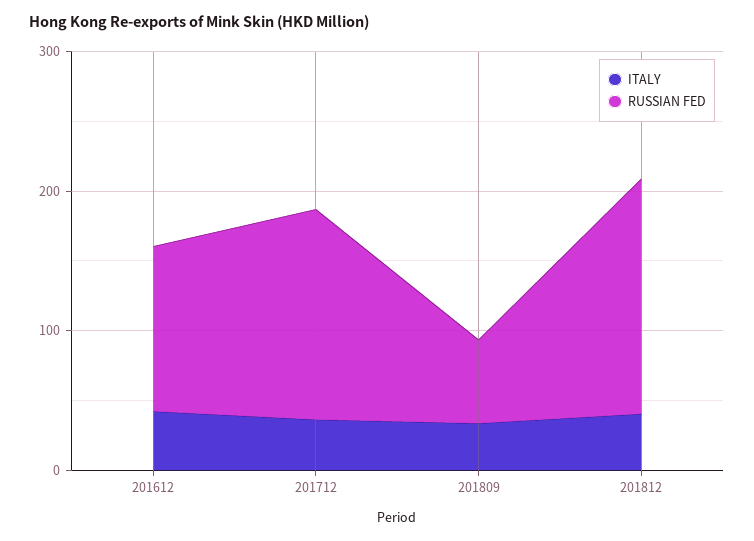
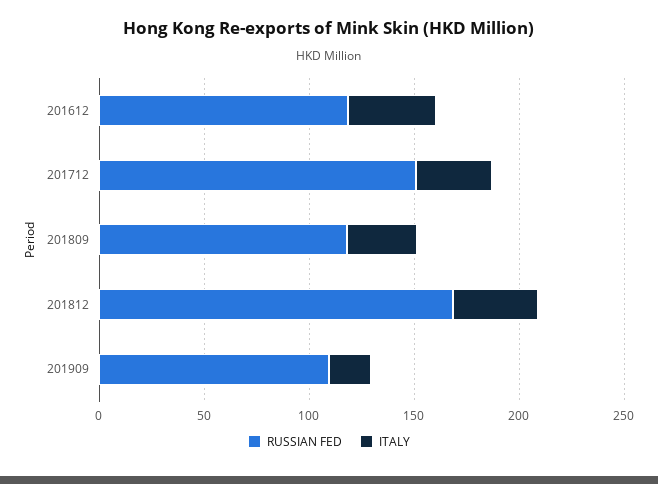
RUSSIAN FED, 201809: 60 -> 120
RUSSIAN FED, 201909: none -> 110
ITALY, 201909: none -> 20

